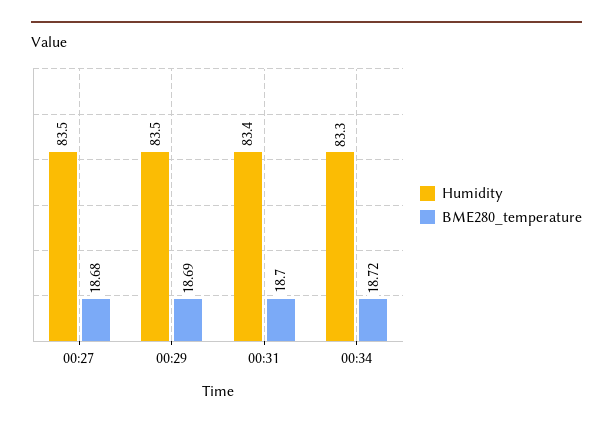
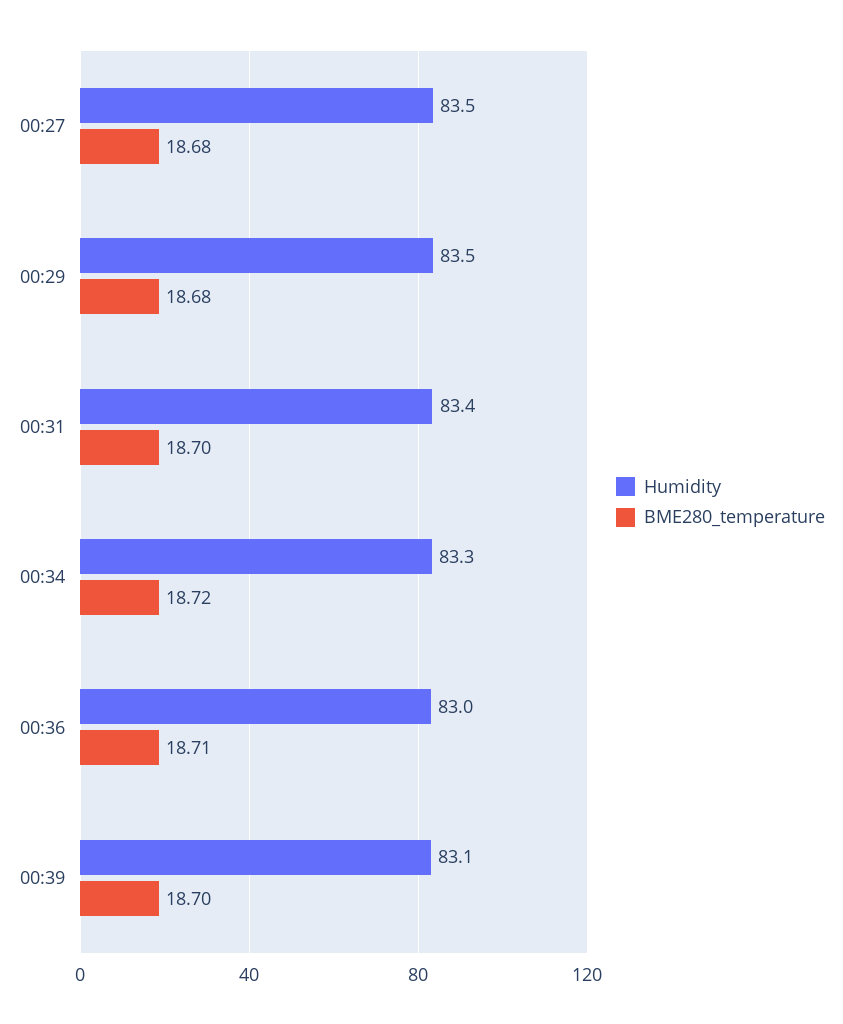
BME280_temperature, 00:29: 18.69 -> 18.68
Humidity, 00:36: none -> 83
BME280_temperature, 00:36: none -> 18.71
Humidity, 00:39: none -> 83.1
BME280_temperature, 00:39: none -> 18.7

